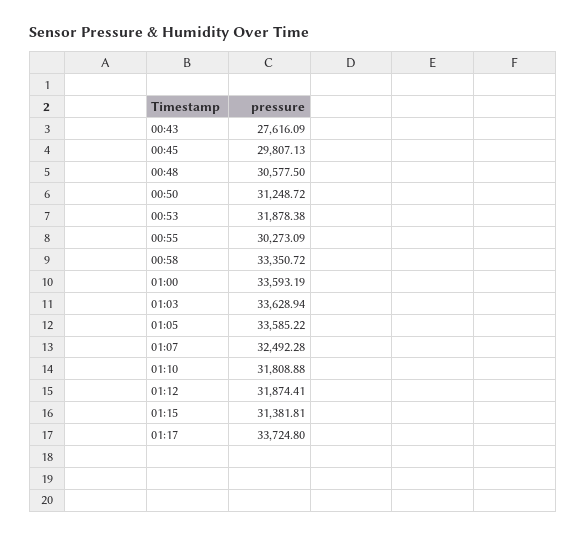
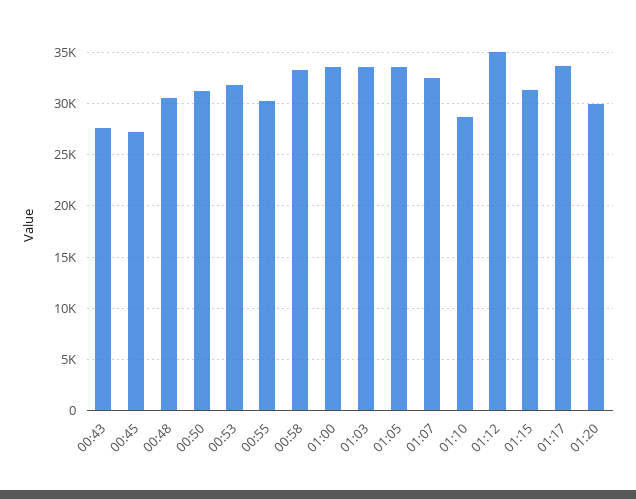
00:45: 29807.13 -> 27000
01:10: 31808.88 -> 29000
01:12: 31874.41 -> 35000
01:20: none -> 30000

